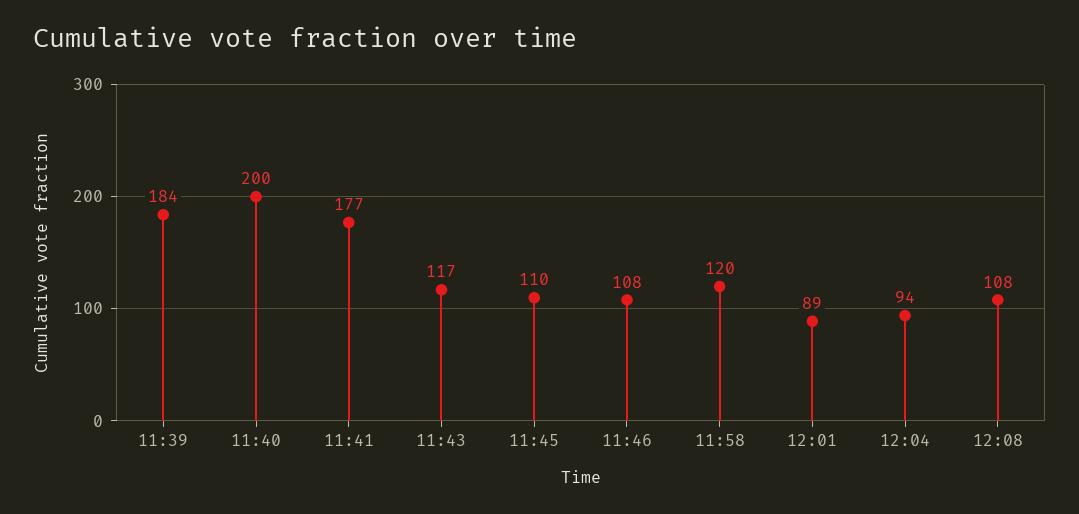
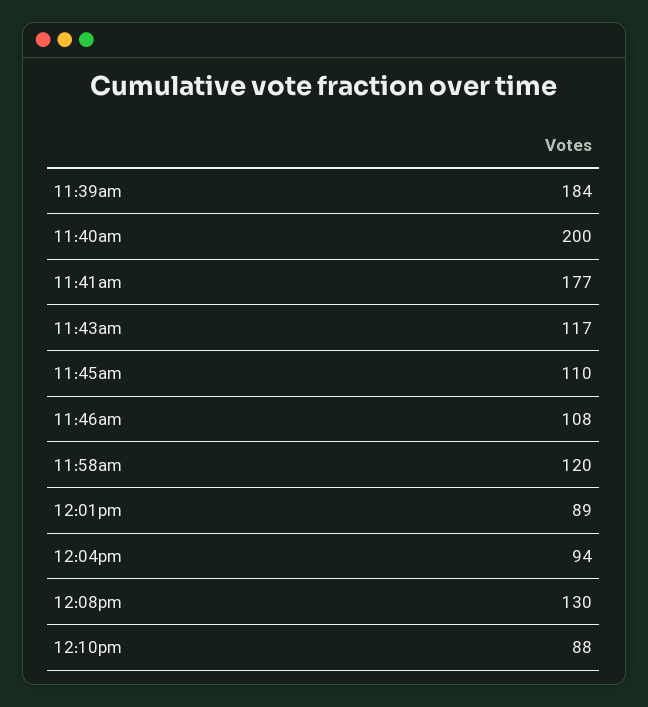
12:08: 108 -> 130
12:10pm: none -> 88

